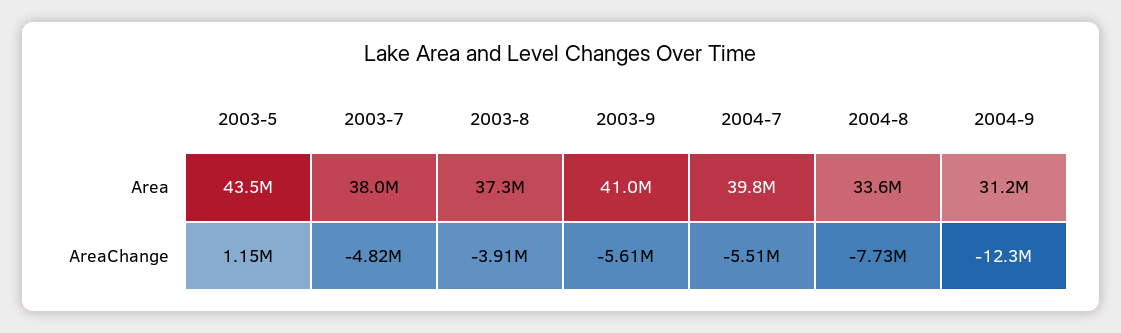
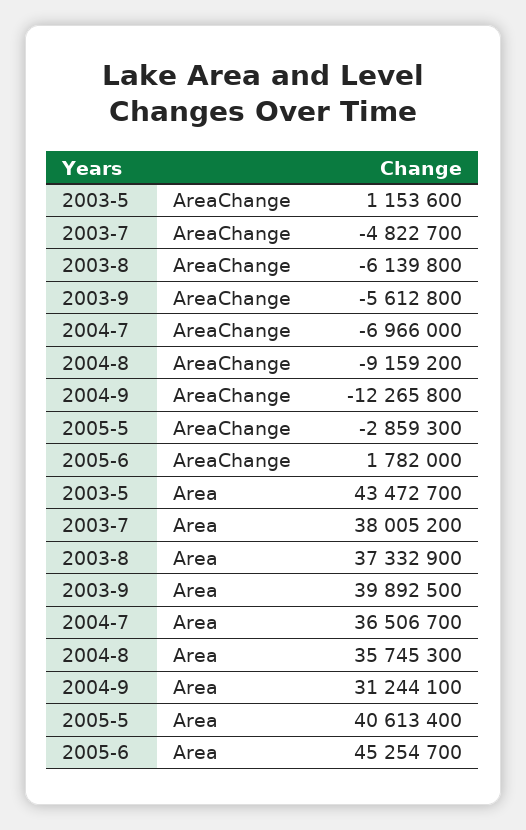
2003-9, Area: 41000000 -> 39892500
2004-7, Area: 39800000 -> 36506700
2004-8, Area: 33600000 -> 35745300
2003-8, AreaChange: -3910000 -> -6139800
2004-7, AreaChange: -5510000 -> -6966000
2004-8, AreaChange: -7730000 -> -9159200
2005-5, AreaChange: none -> -2859300
2005-6, AreaChange: none -> 1782000
2005-5, Area: none -> 40613400
2005-6, Area: none -> 45254700

